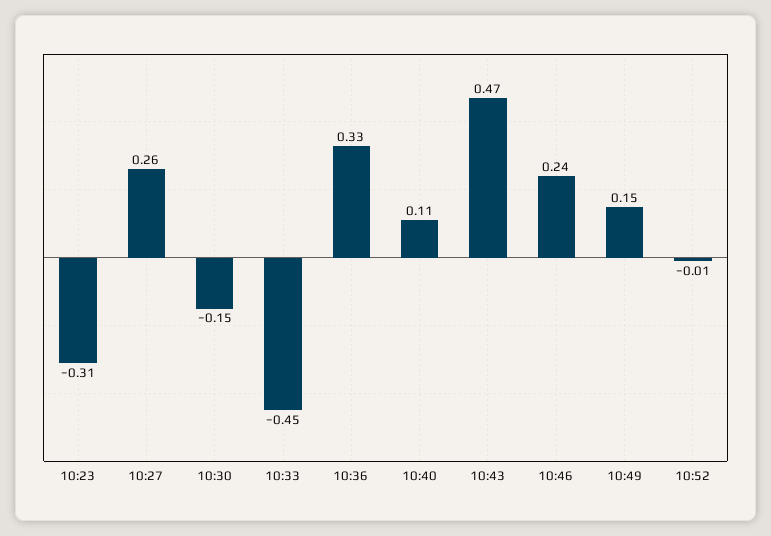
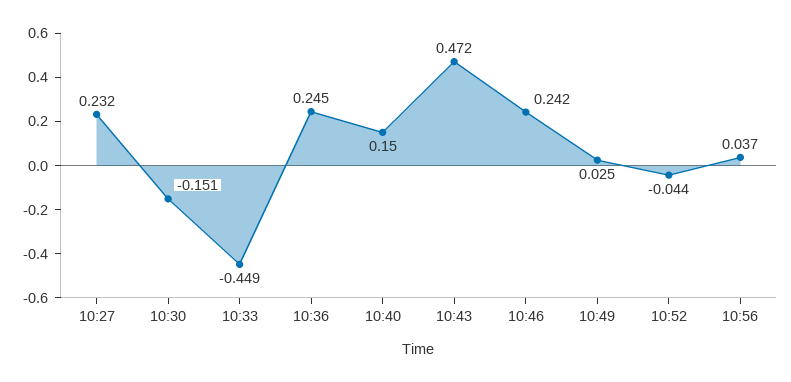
10:23: -0.31 -> none
10:27: 0.26 -> 0.232
10:36: 0.33 -> 0.245
10:40: 0.11 -> 0.15
10:49: 0.15 -> 0.025
10:52: -0.01 -> -0.044
10:56: none -> 0.037

